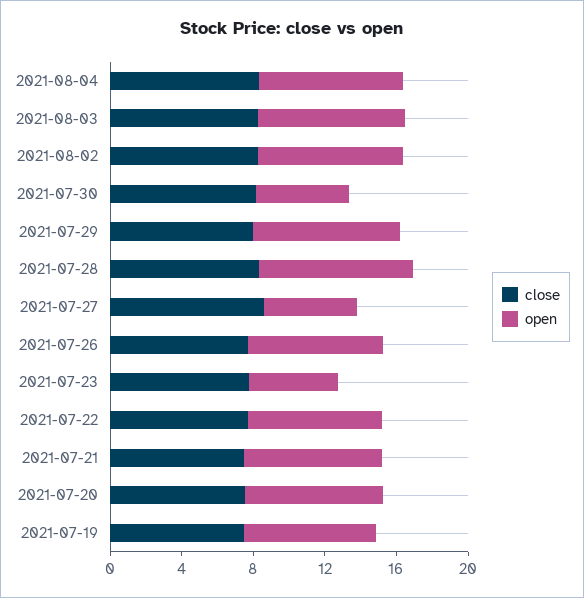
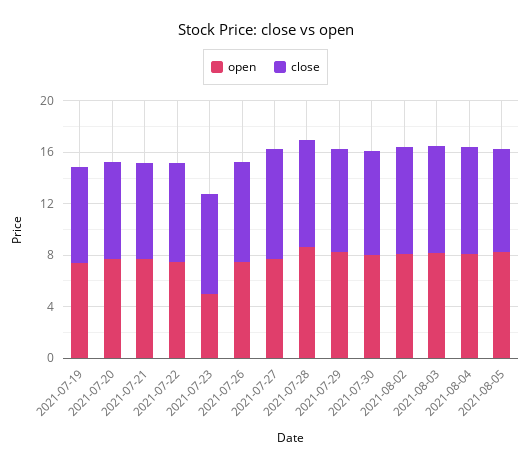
open, 2021-07-30: 5 -> 8
open, 2021-07-27: 5 -> 8
open, 2021-08-05: none -> 8
close, 2021-08-05: none -> 8

